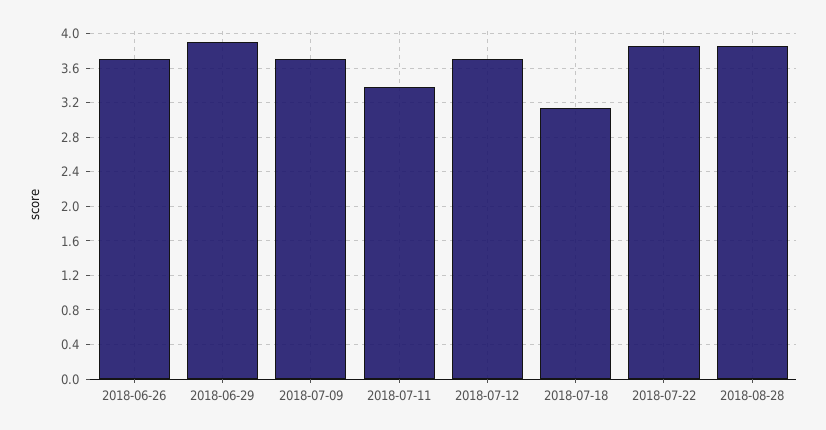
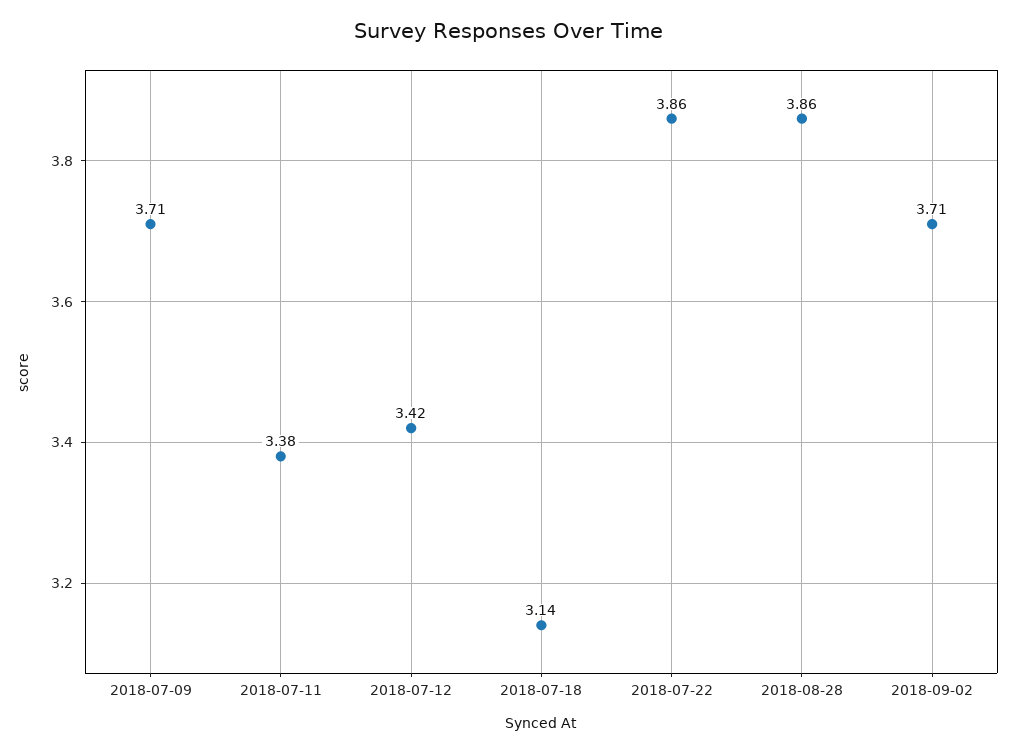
2018-06-26: 3.7 -> none
2018-06-29: 3.9 -> none
2018-07-12: 3.7 -> 3.42
2018-09-02: none -> 3.71

